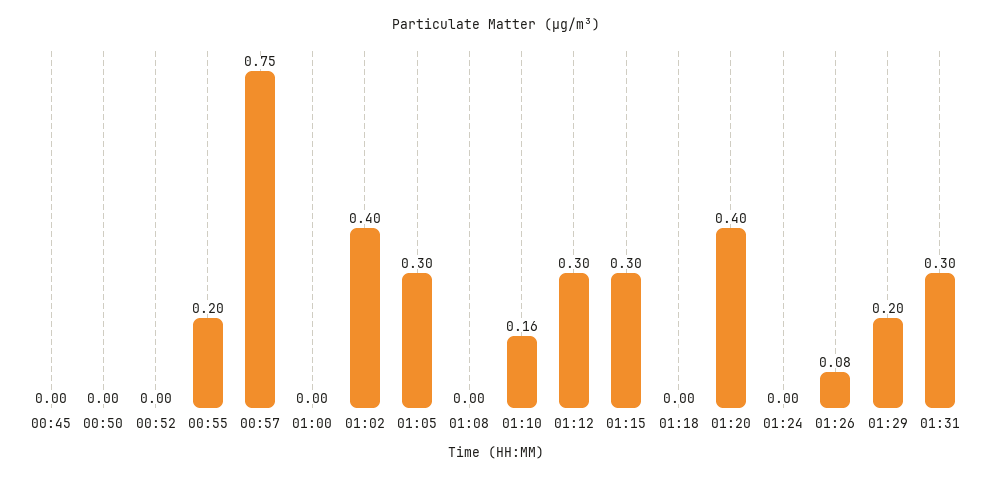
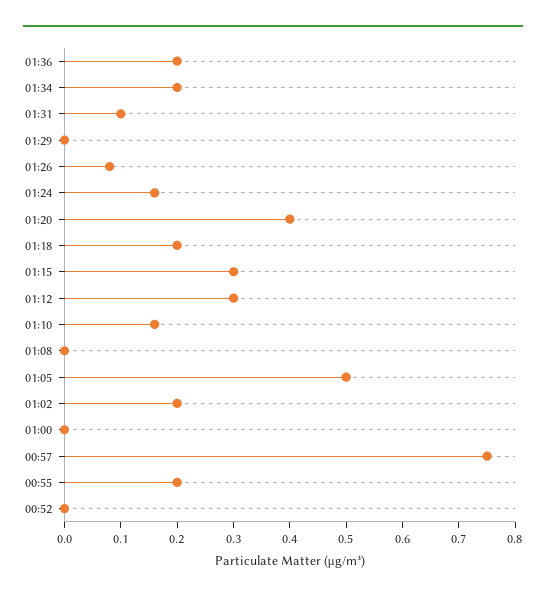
00:45: 0 -> none
00:50: 0 -> none
01:02: 0.4 -> 0.2
01:05: 0.3 -> 0.5
01:18: 0 -> 0.2
01:24: 0 -> 0.15
01:29: 0.2 -> 0
01:31: 0.3 -> 0.1
01:36: none -> 0.2
01:34: none -> 0.2

